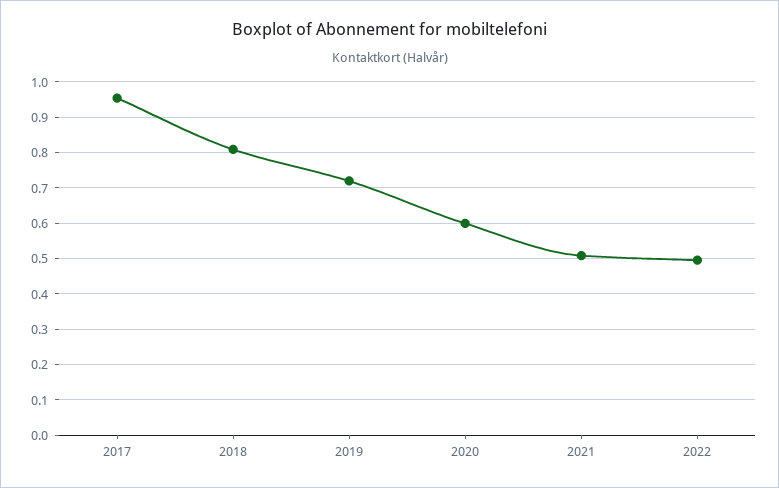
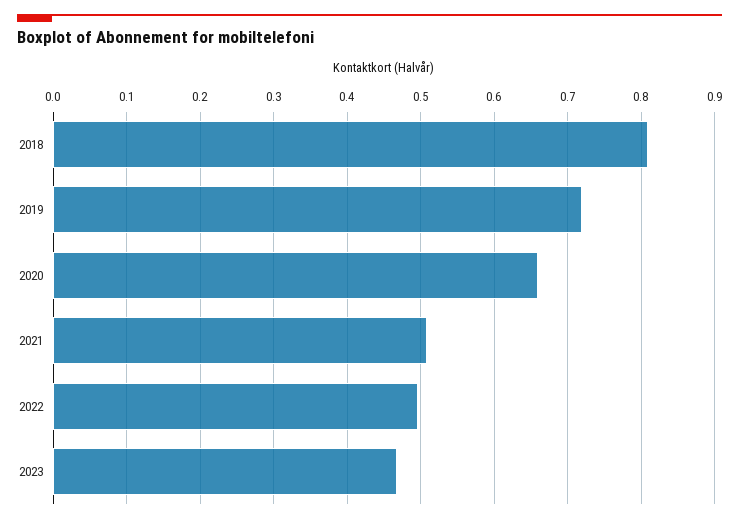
2017: 0.96 -> none
2020: 0.6 -> 0.66
2023: none -> 0.47

